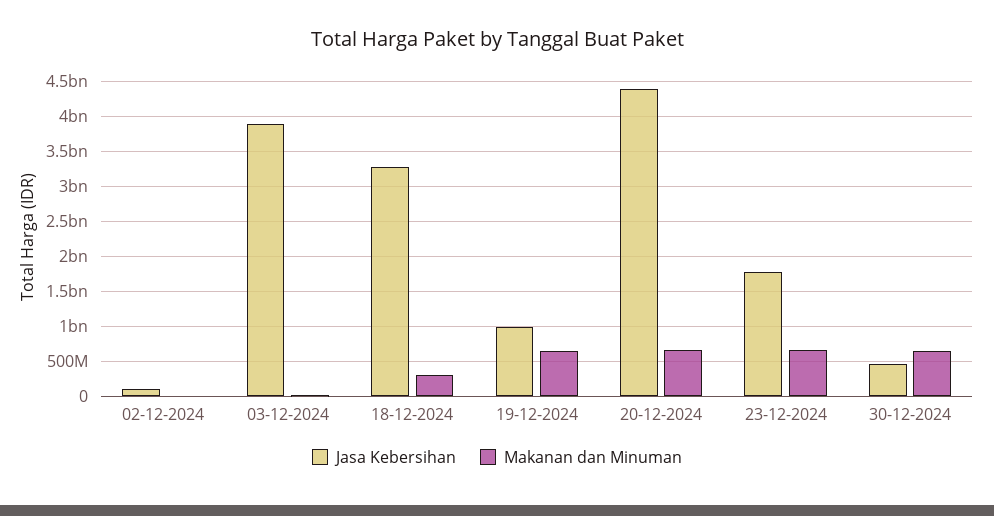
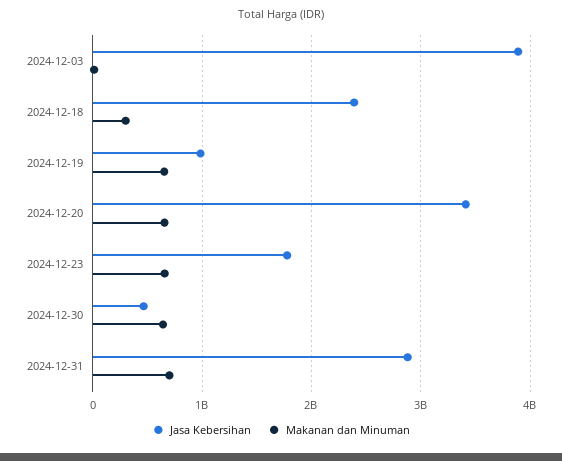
Jasa Kebersihan, 02-12-2024: 100000000 -> none
Makanan dan Minuman, 02-12-2024: 0 -> none
Jasa Kebersihan, 18-12-2024: 3300000000 -> 2400000000
Jasa Kebersihan, 20-12-2024: 4400000000 -> 3400000000
Jasa Kebersihan, 2024-12-31: none -> 2900000000
Makanan dan Minuman, 2024-12-31: none -> 700000000

